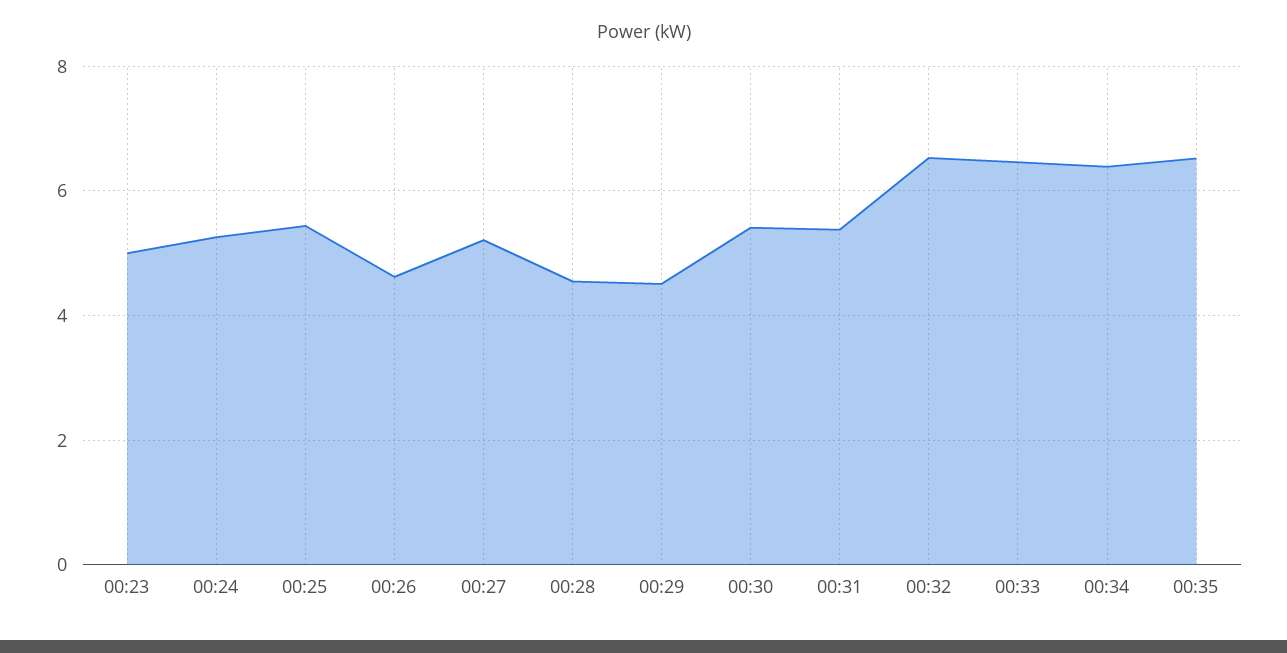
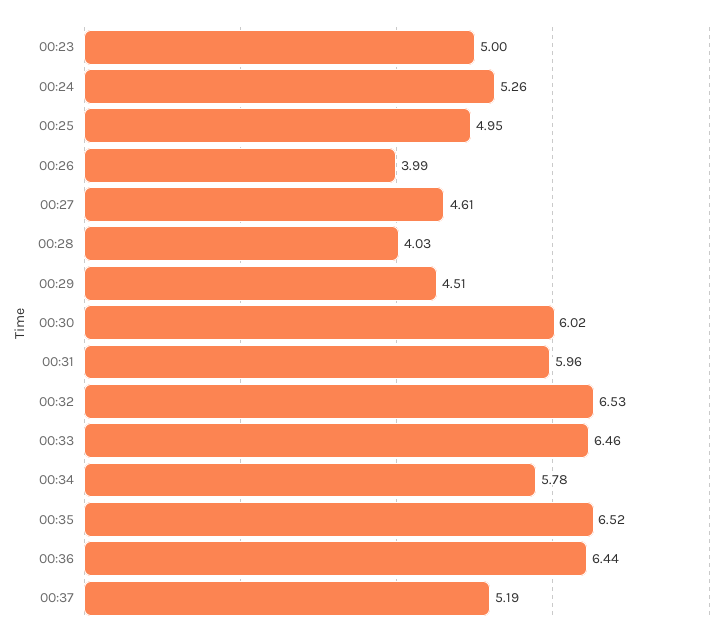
00:25: 5.4 -> 4.95
00:26: 4.6 -> 3.99
00:27: 5.2 -> 4.61
00:28: 4.6 -> 4.03
00:30: 5.4 -> 6.02
00:31: 5.4 -> 5.96
00:34: 6.4 -> 5.78
00:36: none -> 6.44
00:37: none -> 5.19

